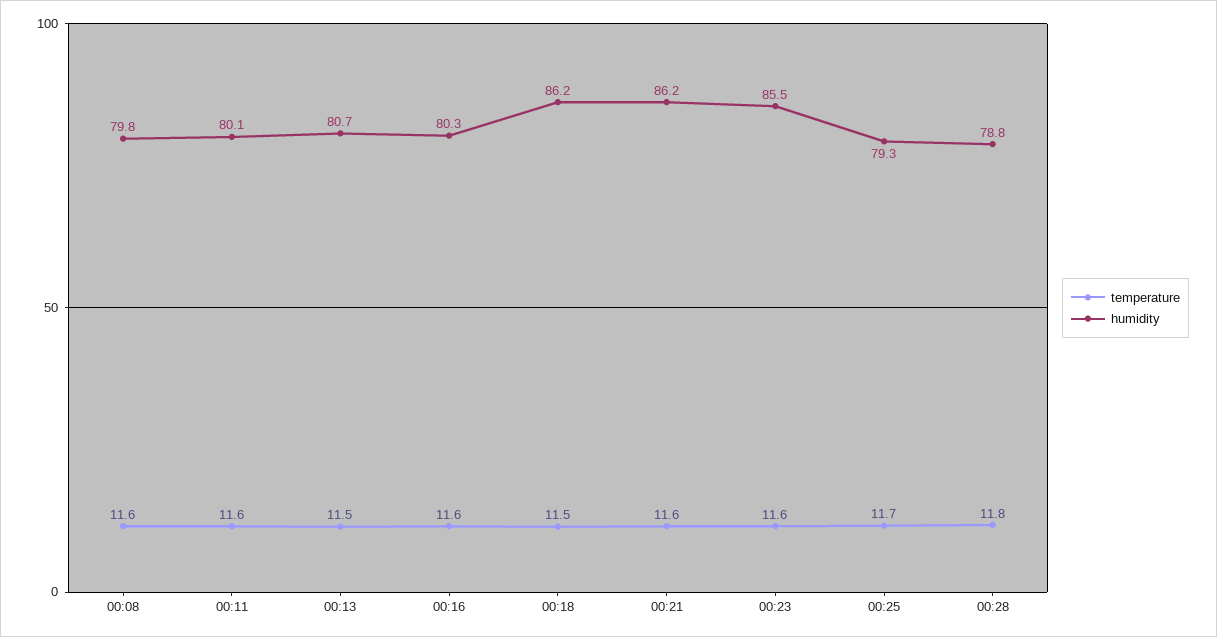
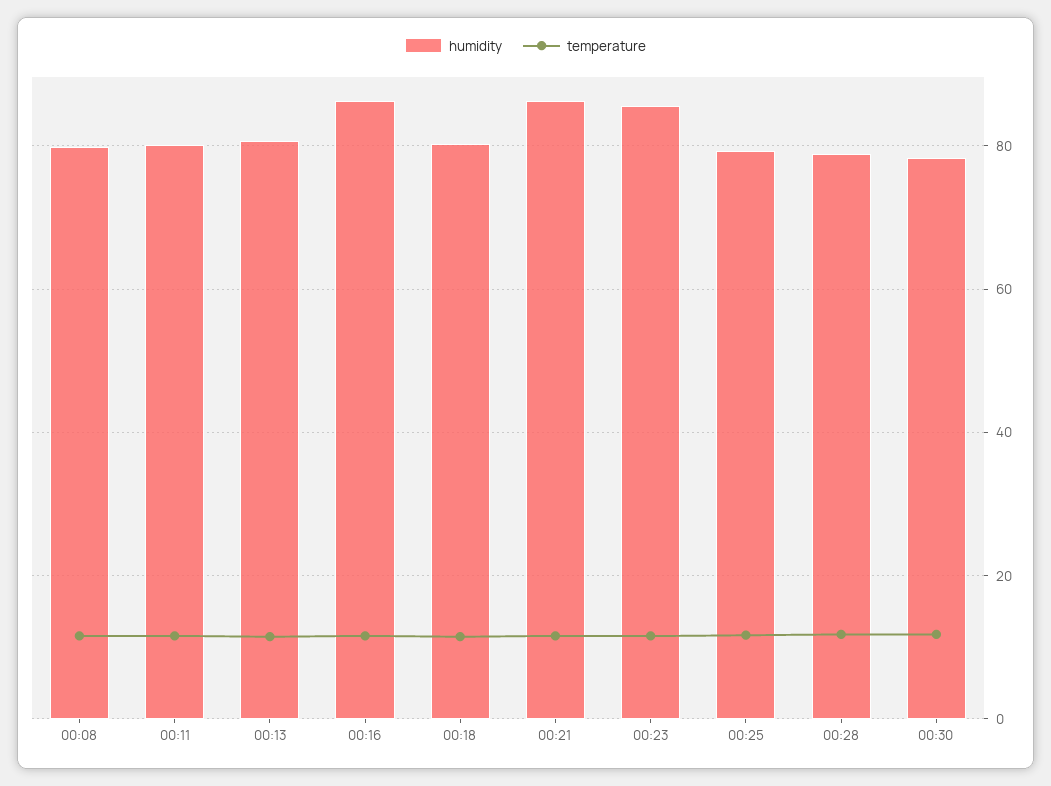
humidity, 00:16: 80.3 -> 86
humidity, 00:18: 86.2 -> 80
humidity, 00:30: none -> 78
temperature, 00:30: none -> 12

